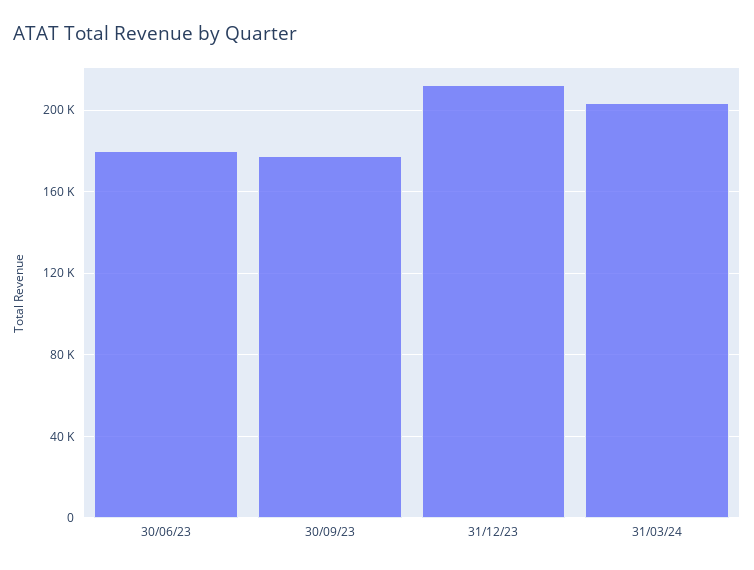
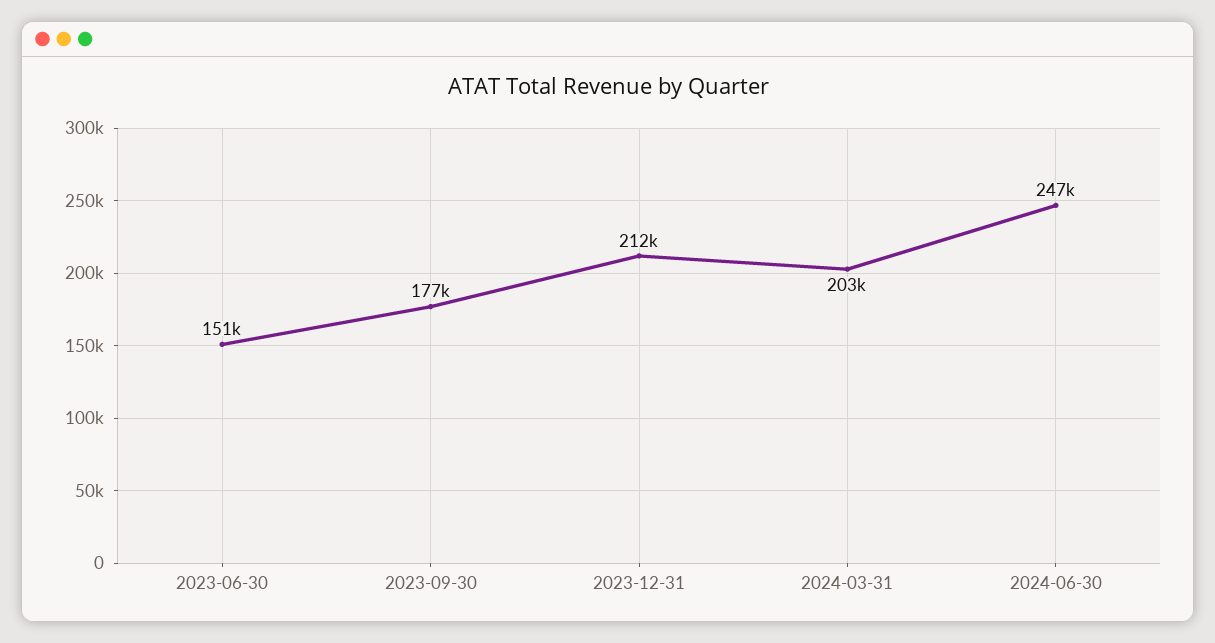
30/06/23: 180000 -> 151000
2024-06-30: none -> 247000

